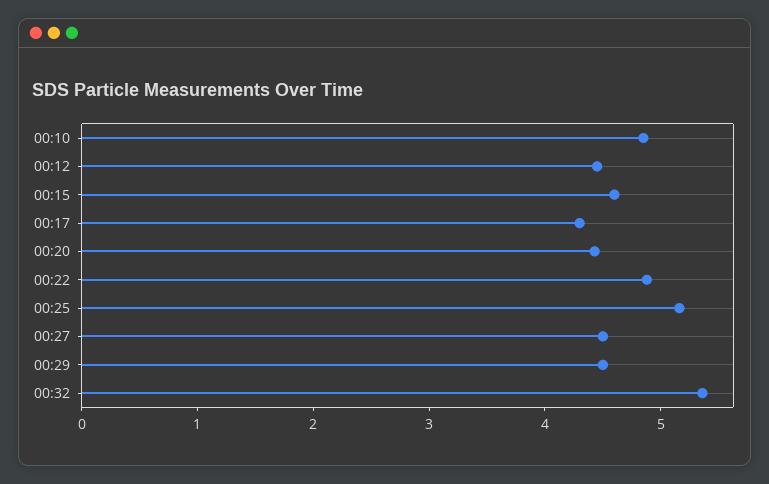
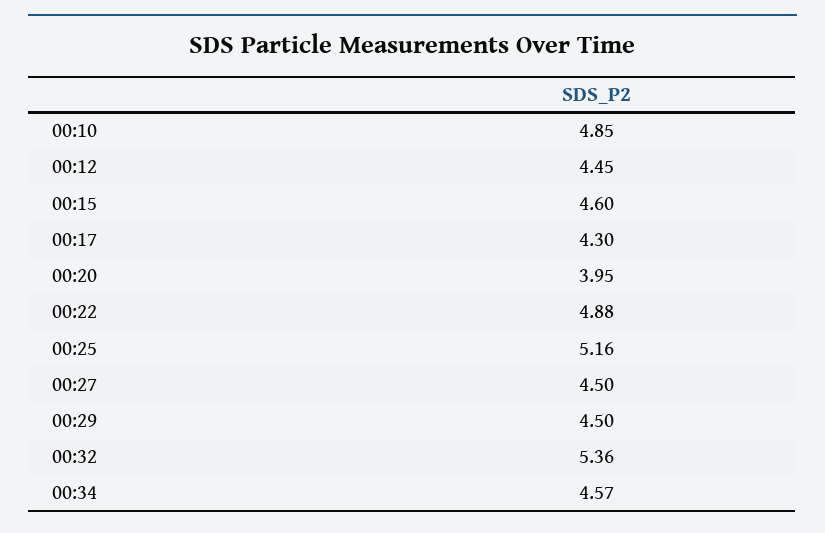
00:20: 4.4 -> 3.95
00:34: none -> 4.57

